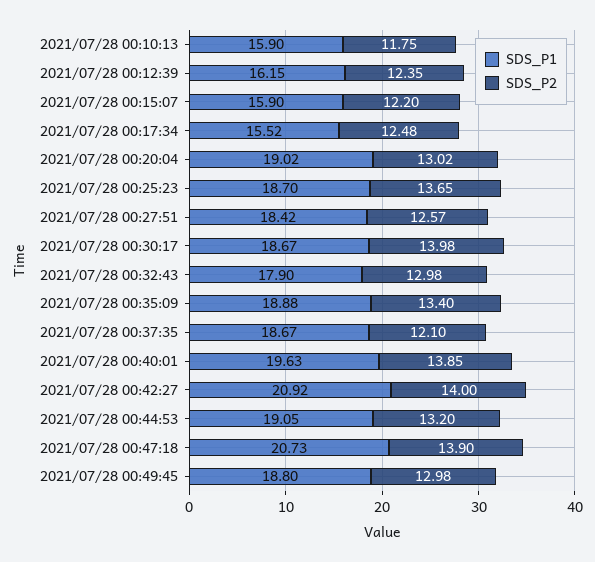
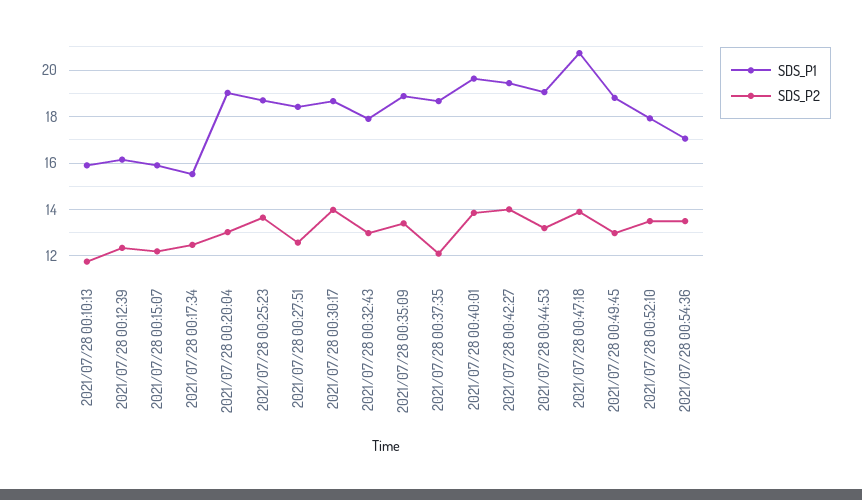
SDS_P1, 2021/07/28 00:42:27: 20.92 -> 19.5
SDS_P1, 2021/07/28 00:52:10: none -> 18
SDS_P2, 2021/07/28 00:52:10: none -> 13.5
SDS_P1, 2021/07/28 00:54:36: none -> 17
SDS_P2, 2021/07/28 00:54:36: none -> 13.5

